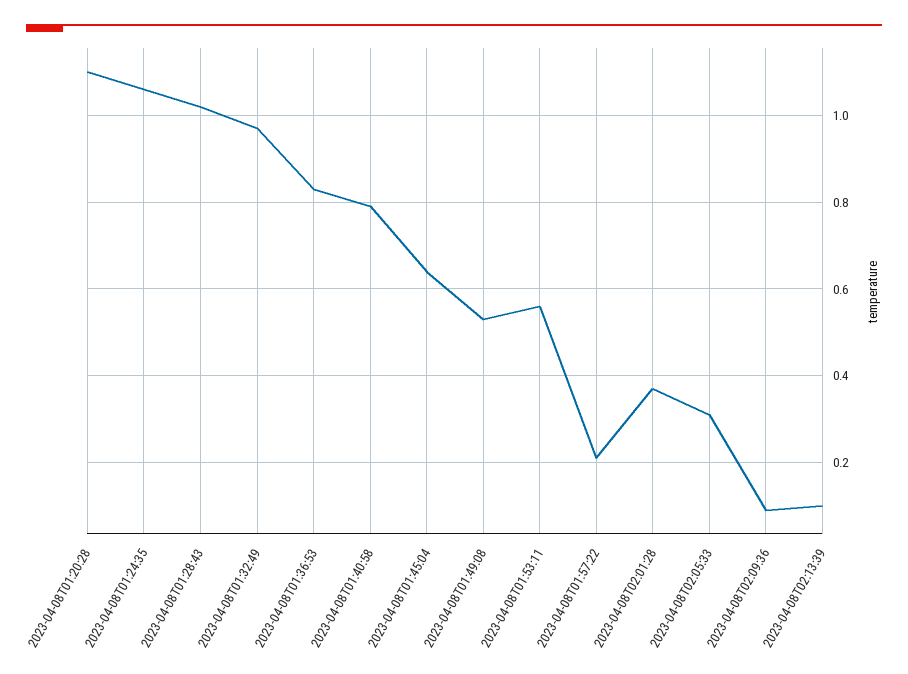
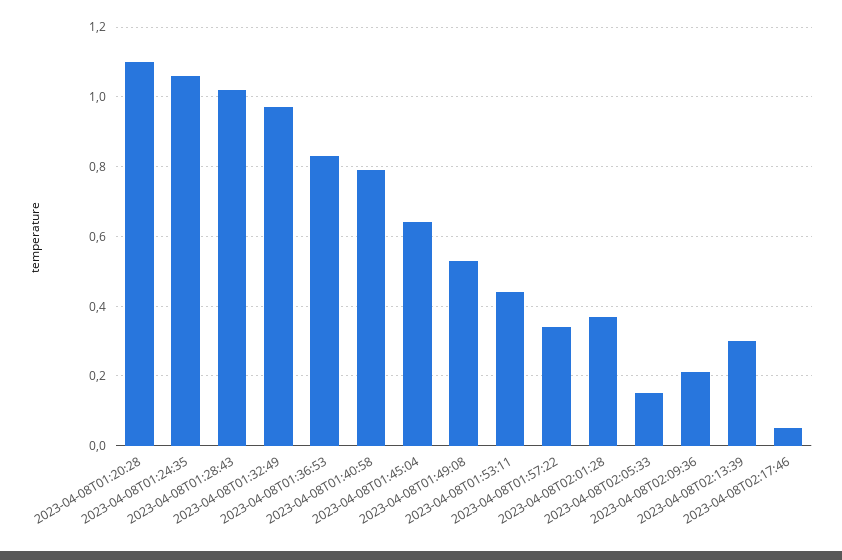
2023-04-08T01:53:11: 0.55 -> 0.45
2023-04-08T01:57:22: 0.2 -> 0.35
2023-04-08T02:05:33: 0.3 -> 0.15
2023-04-08T02:09:36: 0.1 -> 0.2
2023-04-08T02:13:39: 0.1 -> 0.3
2023-04-08T02:17:46: none -> 0.05

